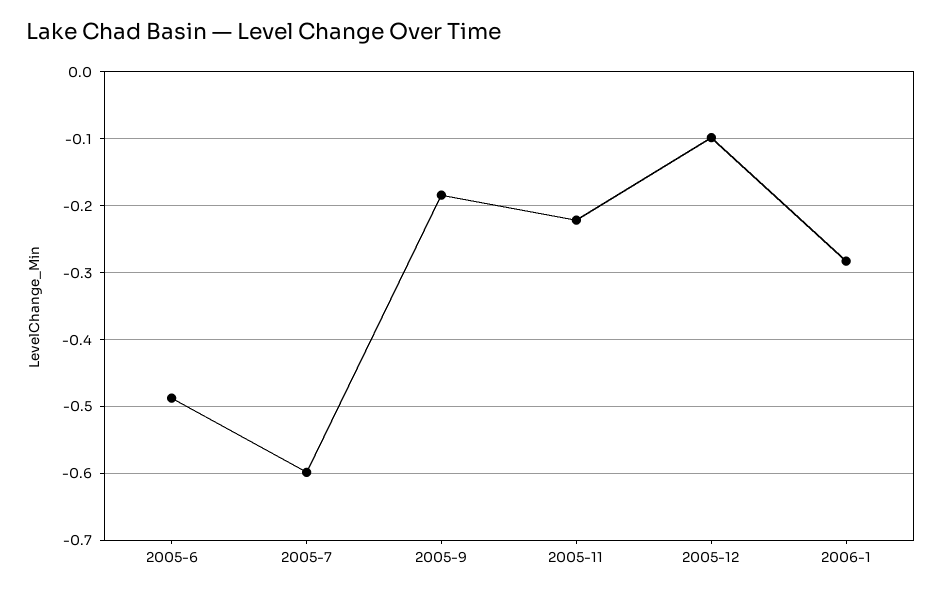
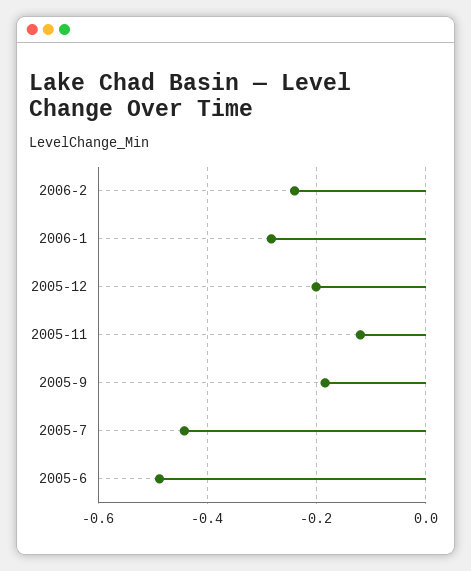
2005-7: -0.6 -> -0.44
2005-11: -0.22 -> -0.12
2005-12: -0.1 -> -0.2
2006-2: none -> -0.24

